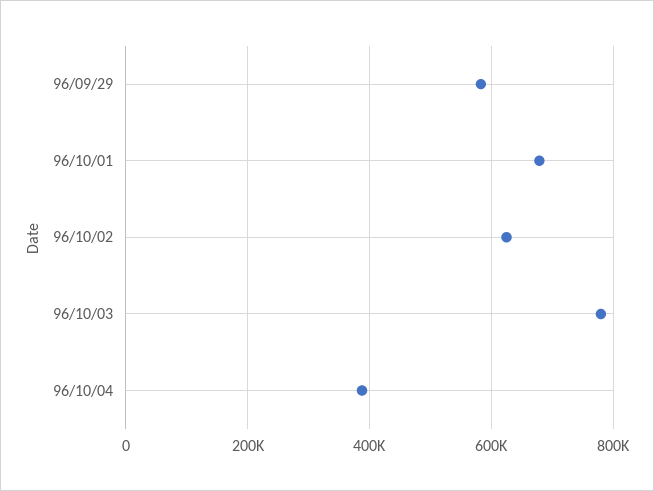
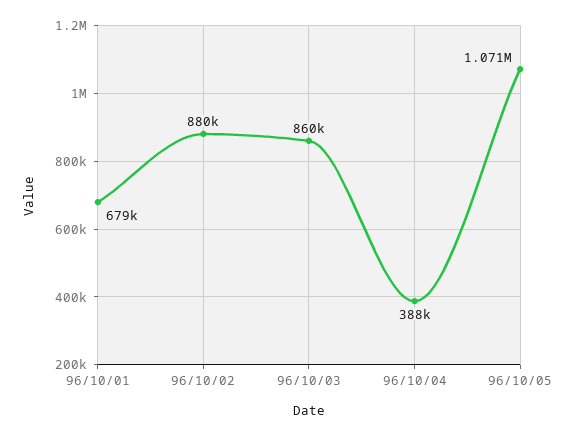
96/09/29: 580000 -> none
96/10/02: 620000 -> 880000
96/10/03: 780000 -> 860000
96/10/05: none -> 1071000

